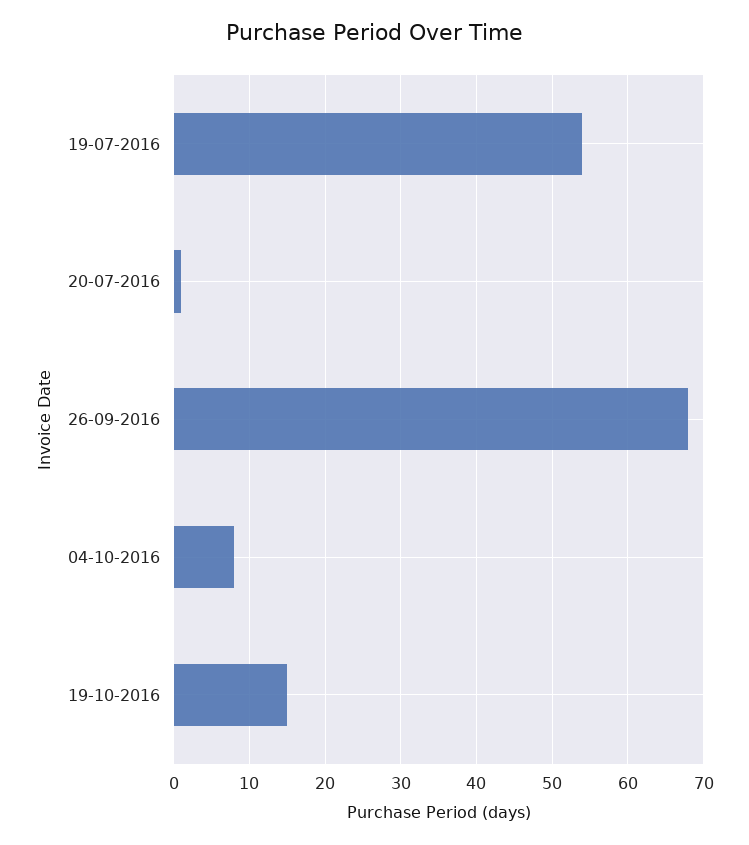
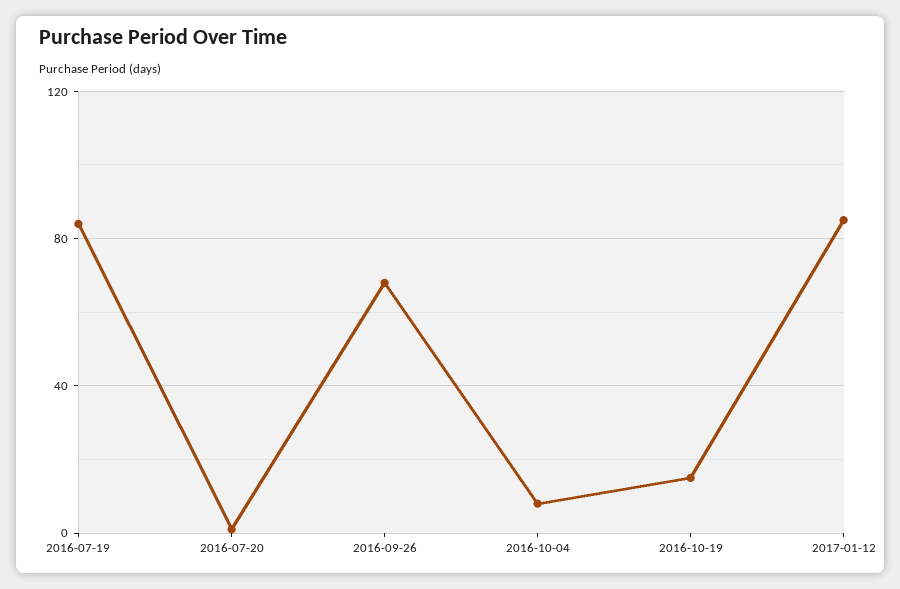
19-07-2016: 54 -> 85
2017-01-12: none -> 85

